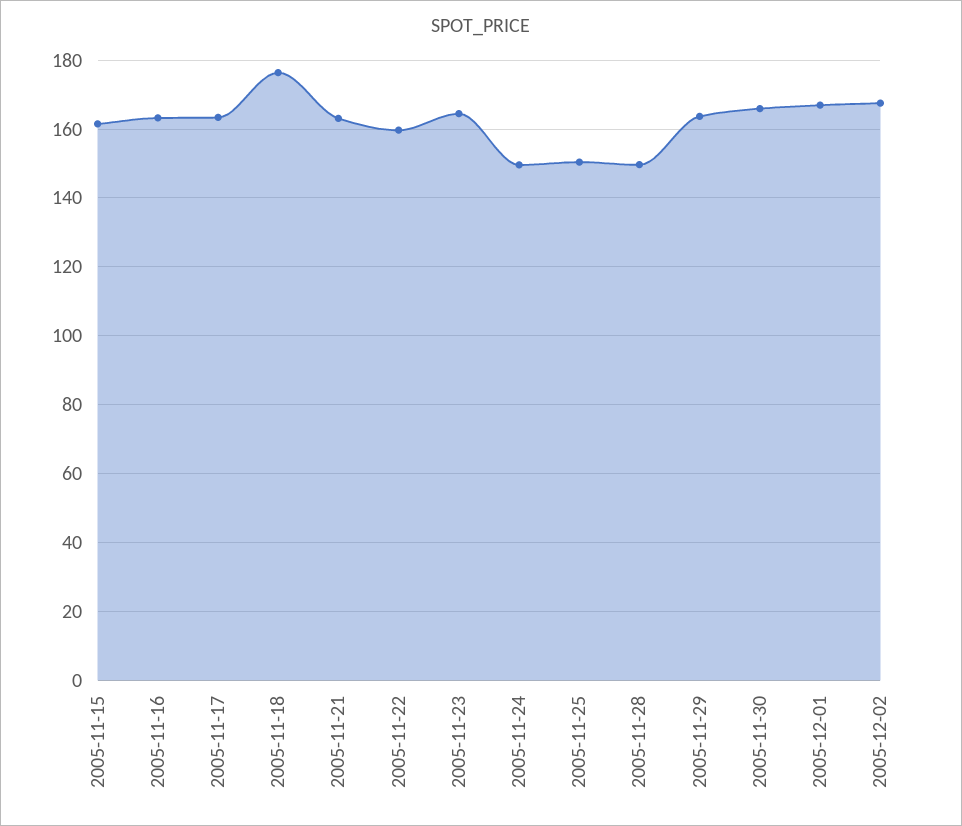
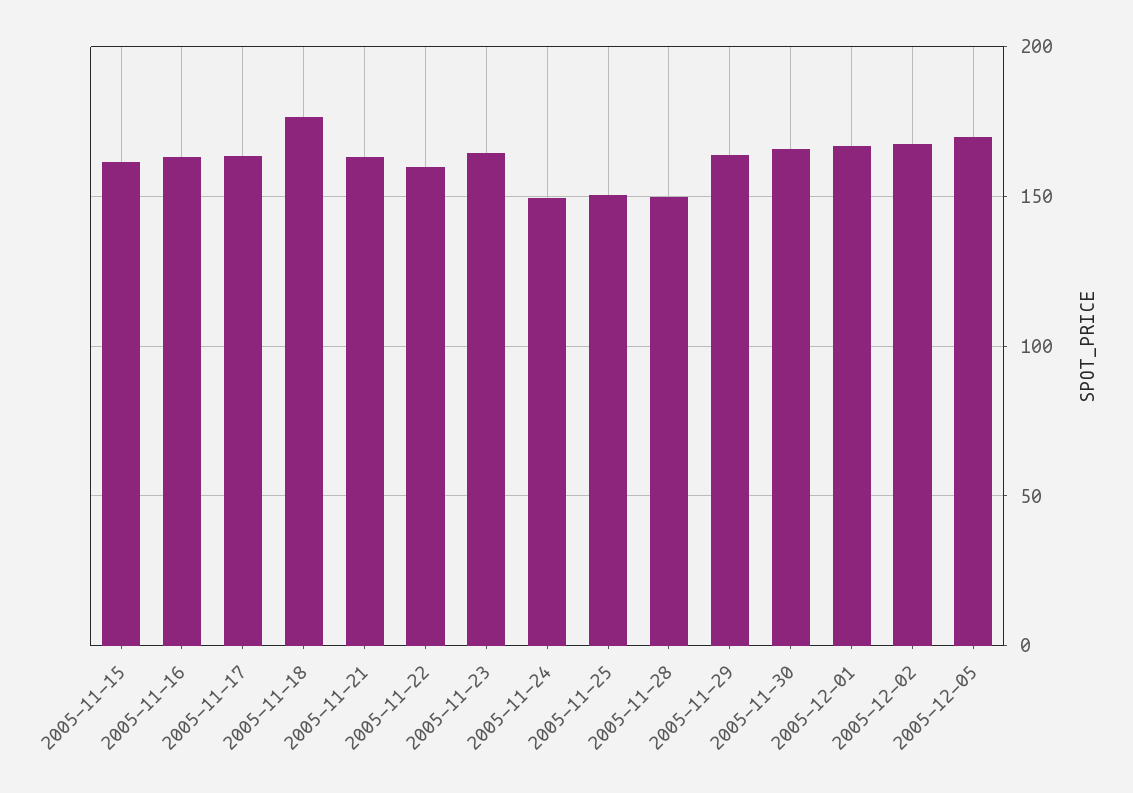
2005-12-05: none -> 170

